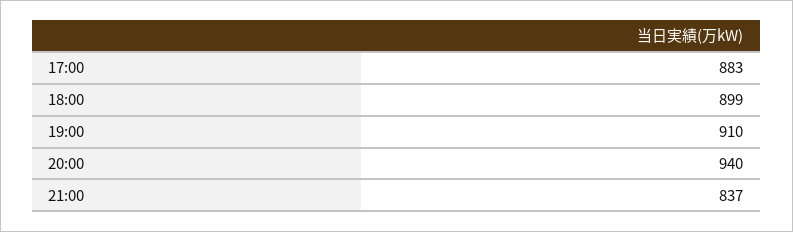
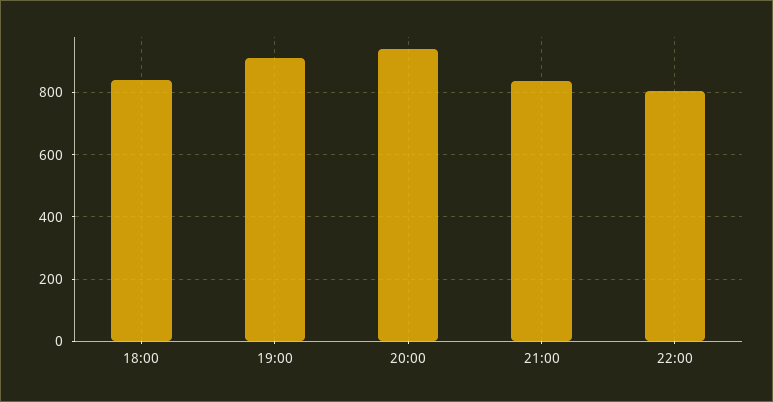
17:00: 883 -> none
18:00: 899 -> 840
22:00: none -> 800

